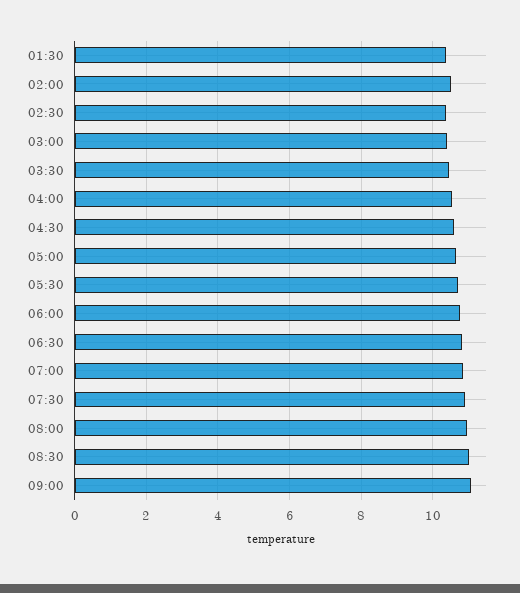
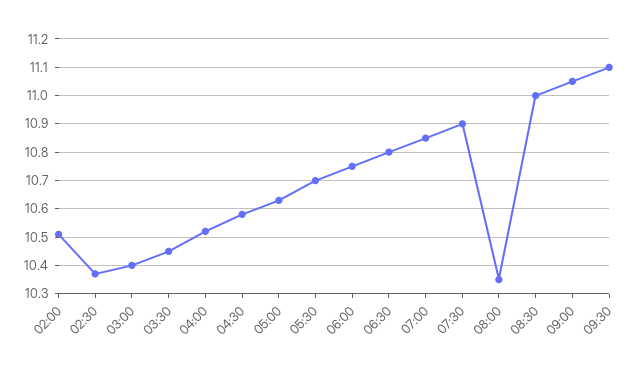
01:30: 10.4 -> none
08:00: 11 -> 10.35
09:30: none -> 11.1

